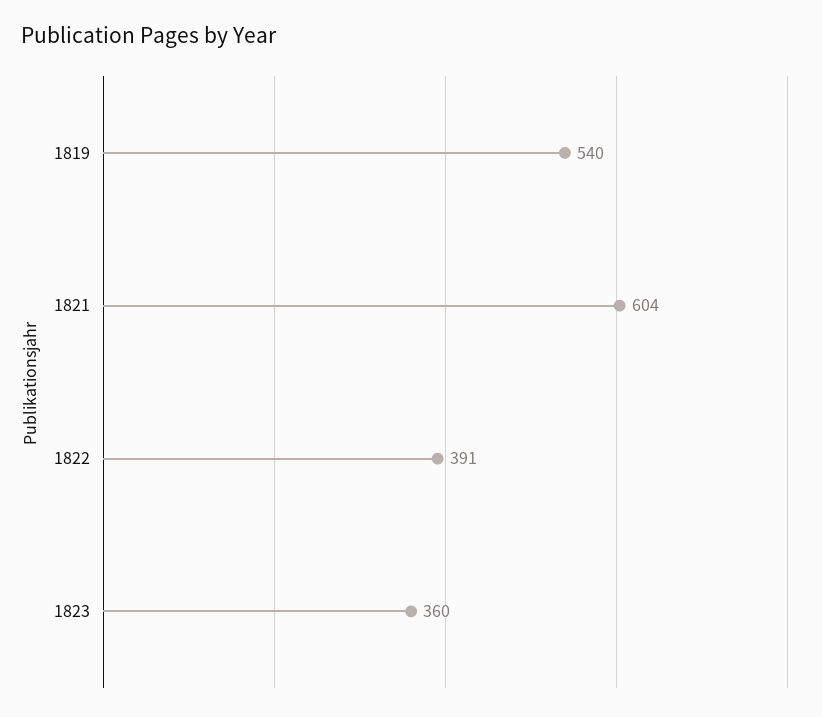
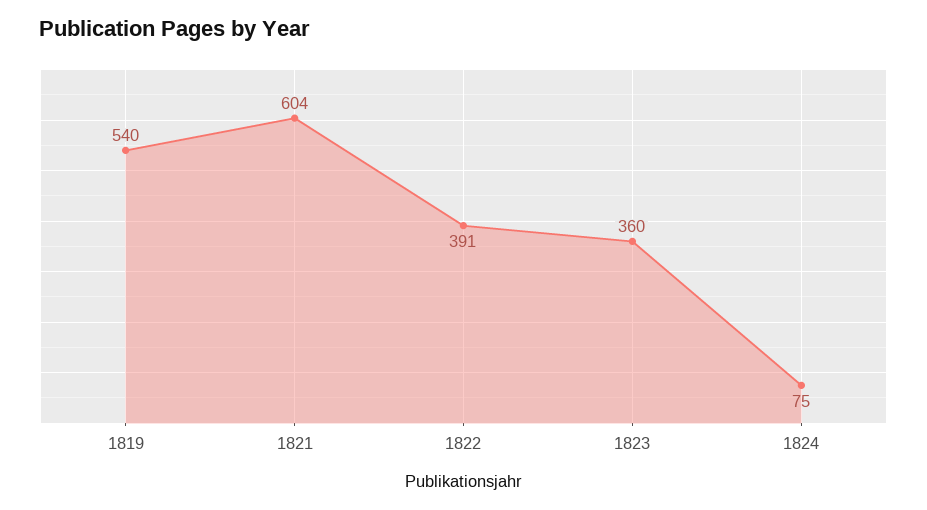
1824: none -> 75

